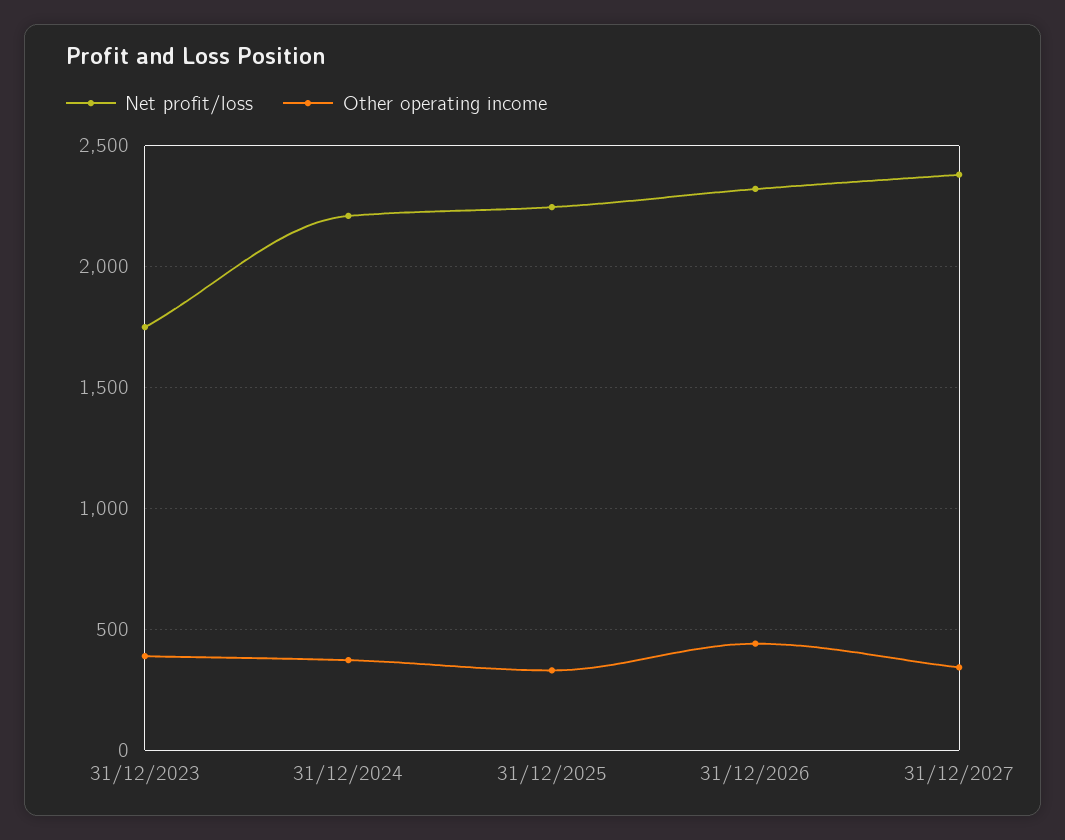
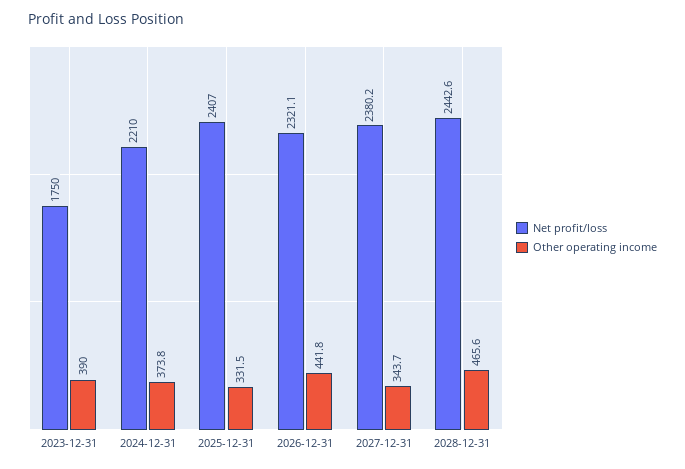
Net profit/loss, 31/12/2025: 2250 -> 2407
Net profit/loss, 2028-12-31: none -> 2442.6
Other operating income, 2028-12-31: none -> 465.6

